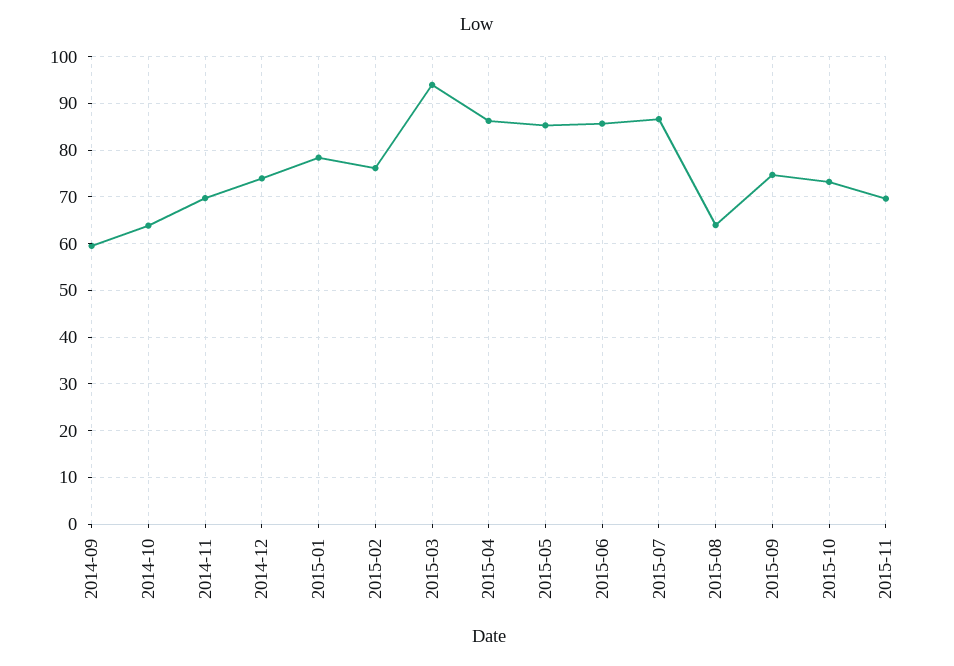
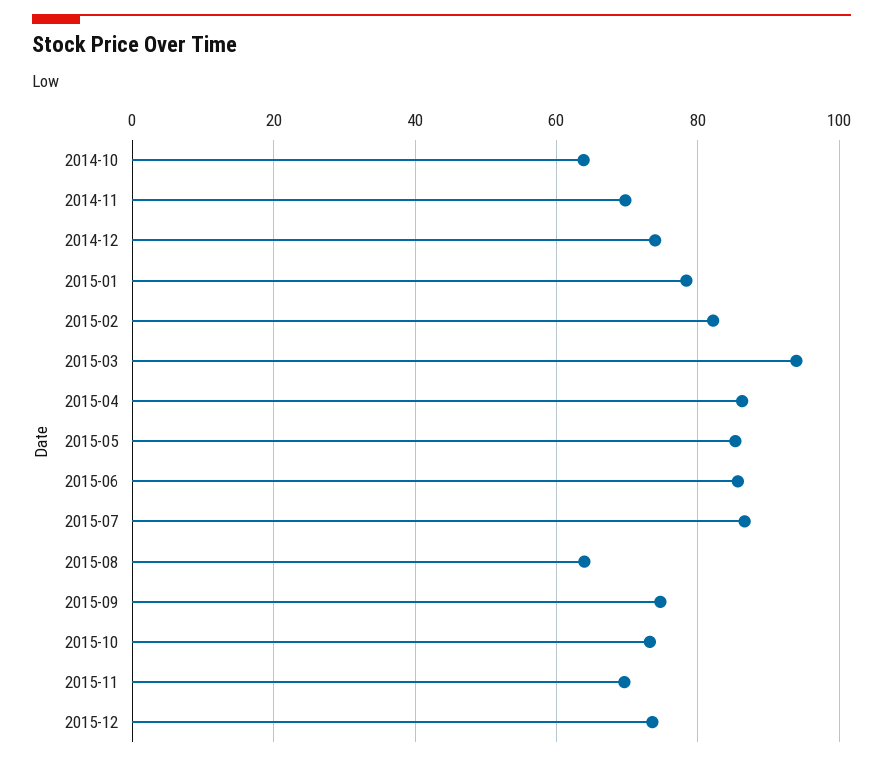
2014-09: 60 -> none
2015-02: 76 -> 82
2015-12: none -> 74

